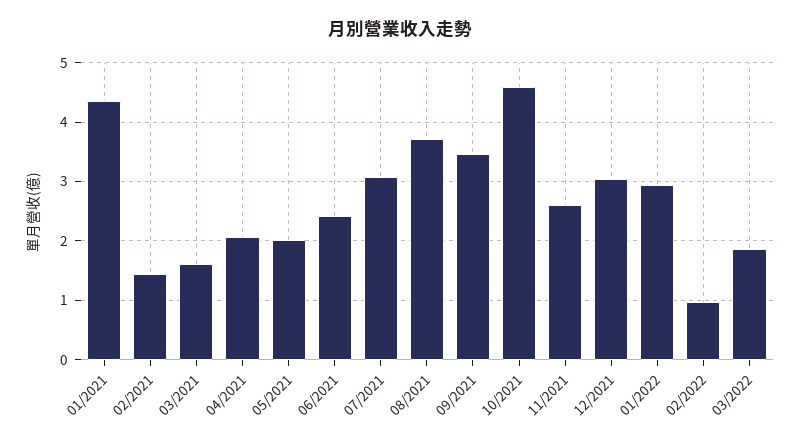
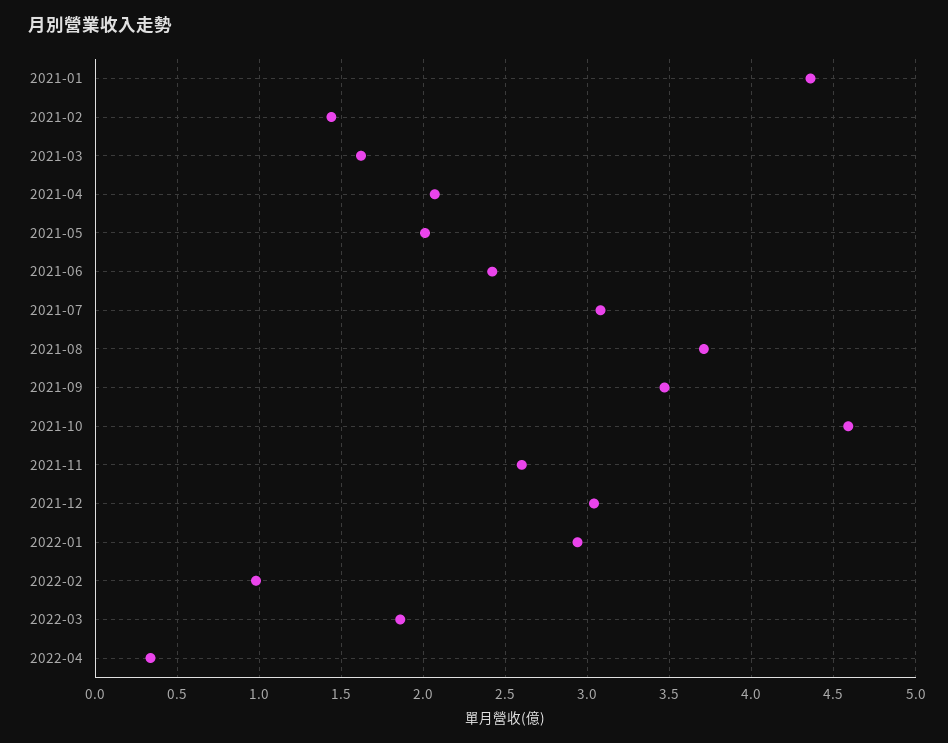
2022-04: none -> 0.35

